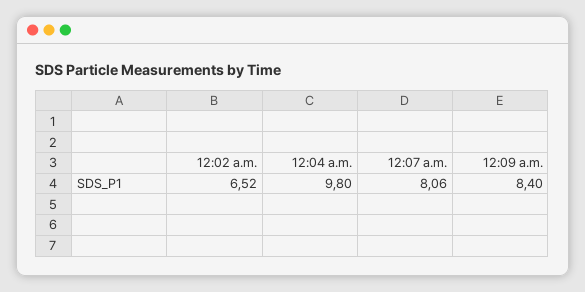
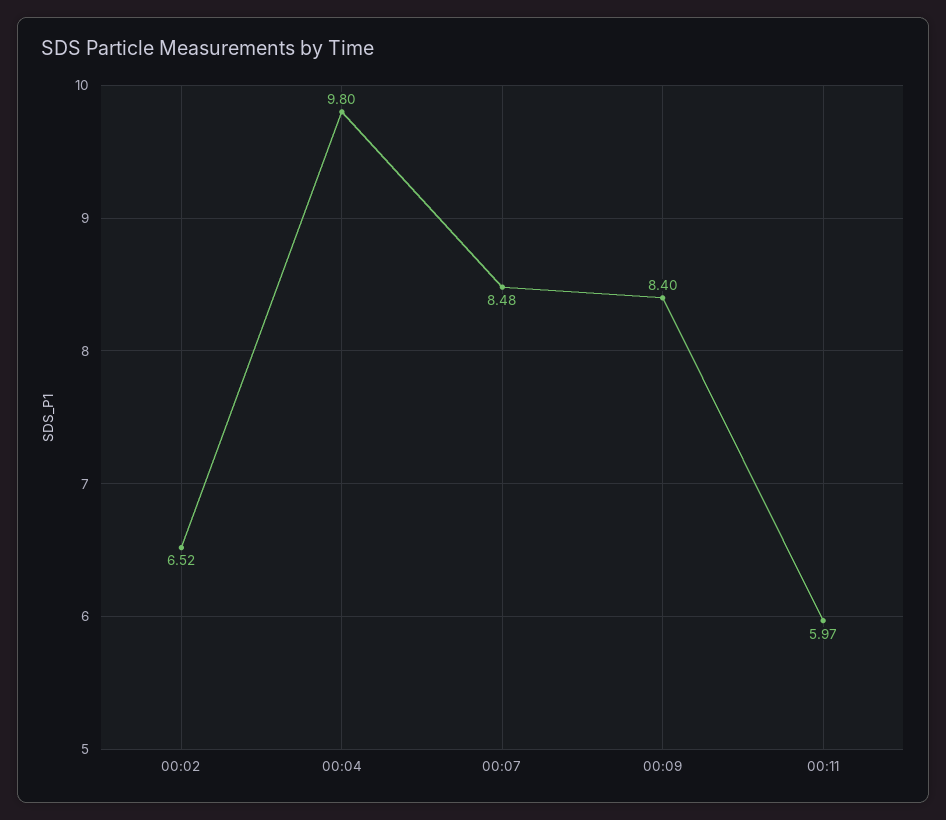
12:07 a.m.: 8.06 -> 8.48
00:11: none -> 5.97

